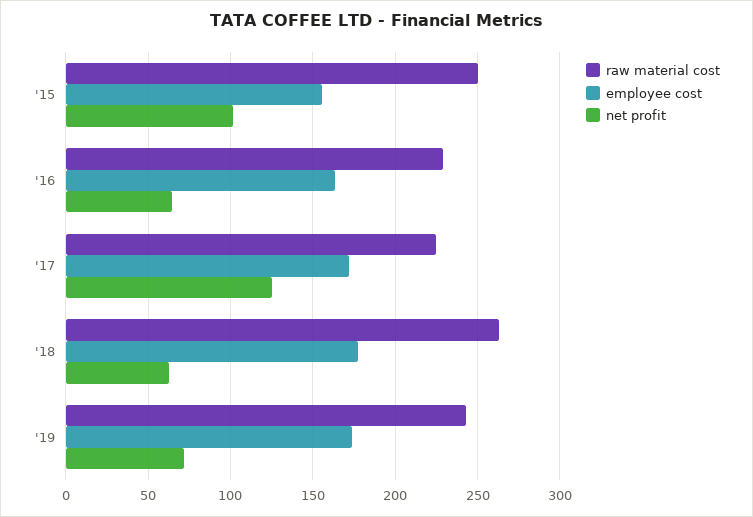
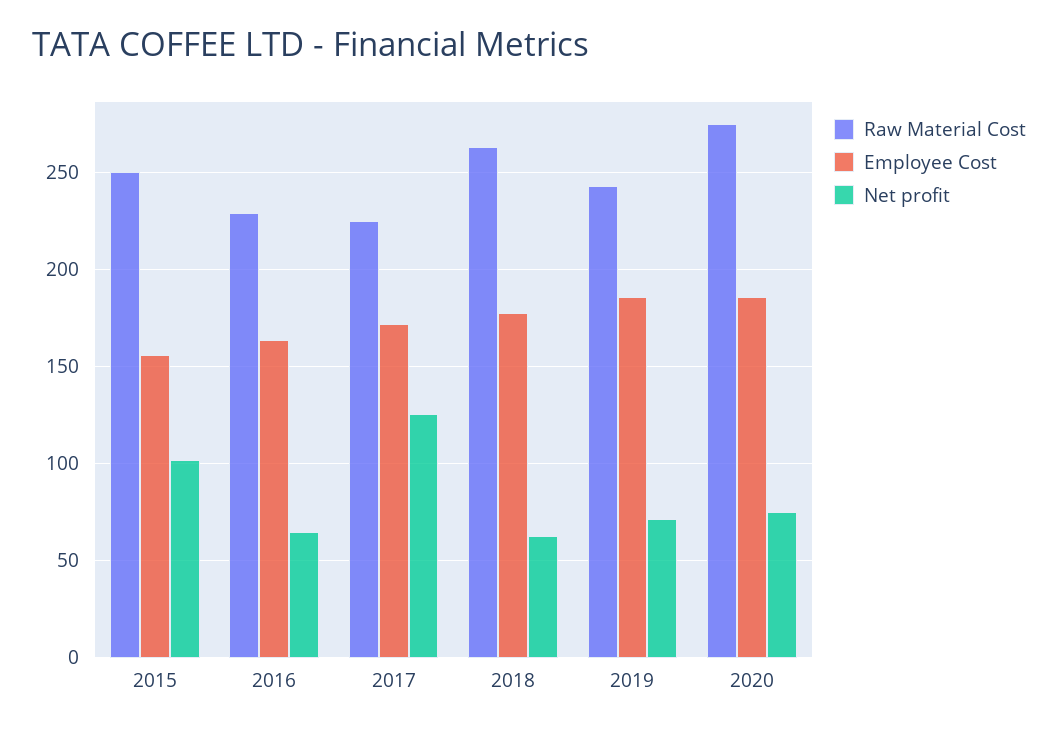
employee cost, '19: 175 -> 185
raw material cost, 2020: none -> 275
employee cost, 2020: none -> 185
net profit, 2020: none -> 75

